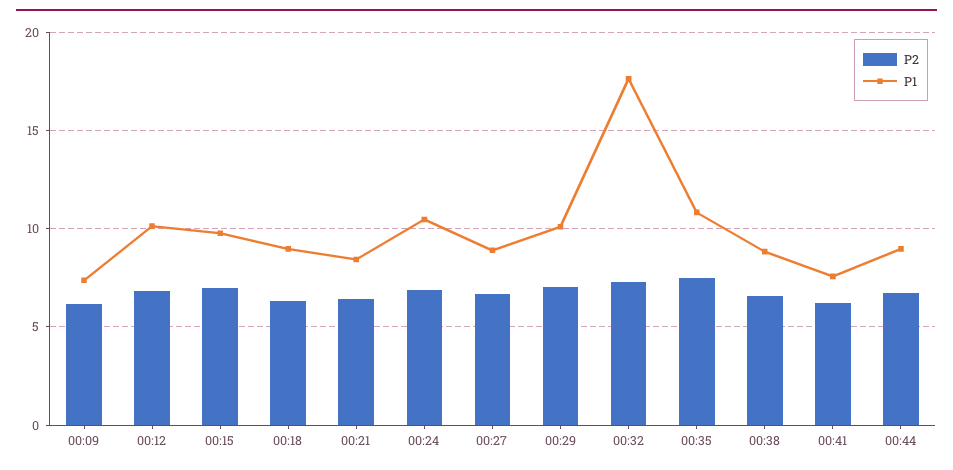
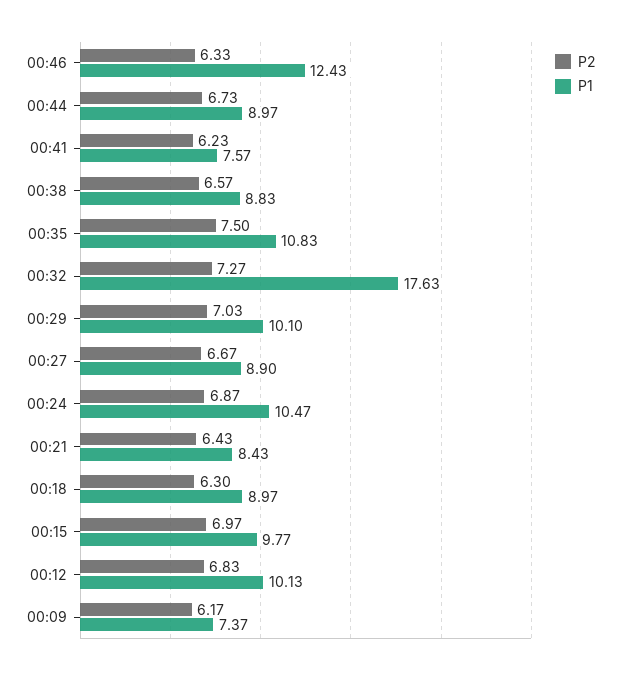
P2, 00:46: none -> 6.33
P1, 00:46: none -> 12.43

